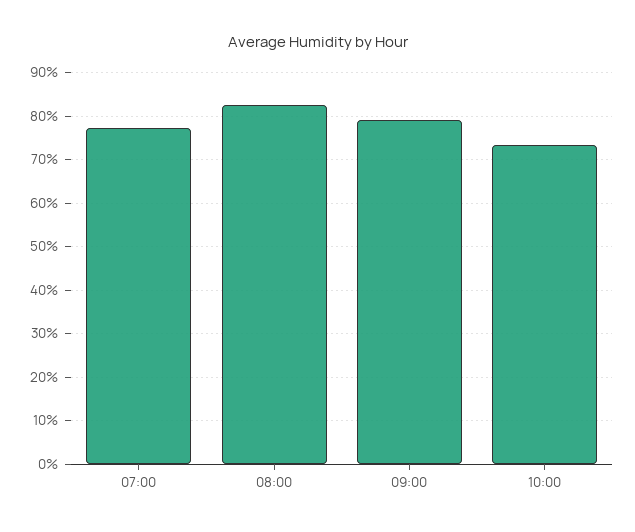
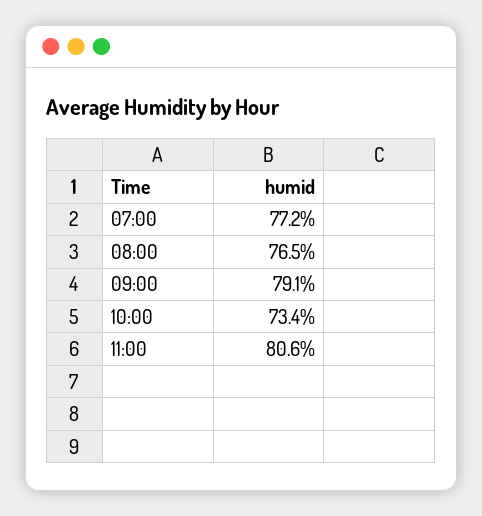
08:00: 82 -> 76.5
11:00: none -> 80.6

